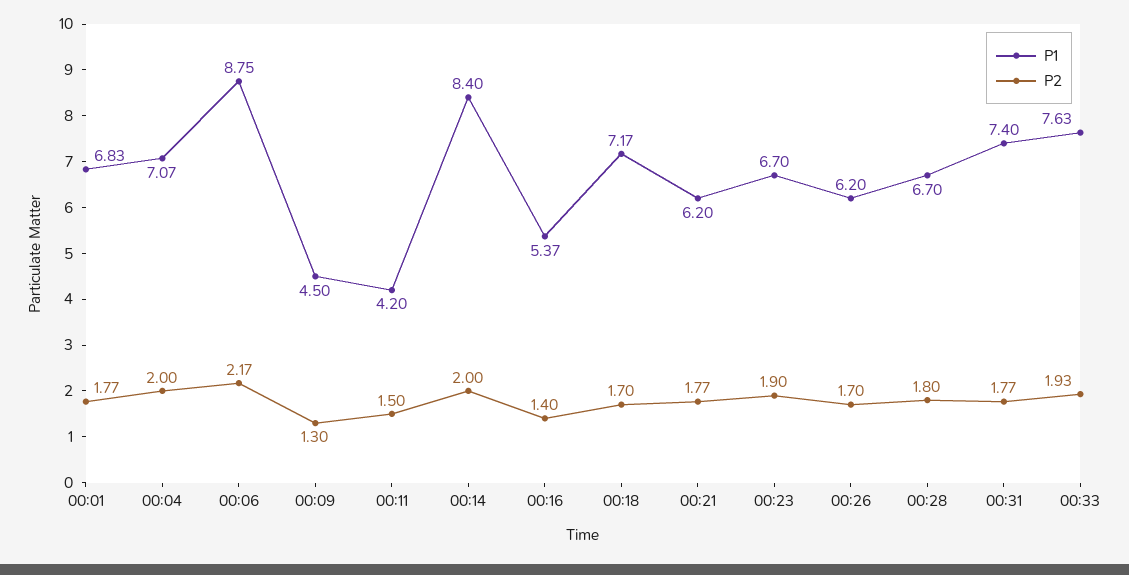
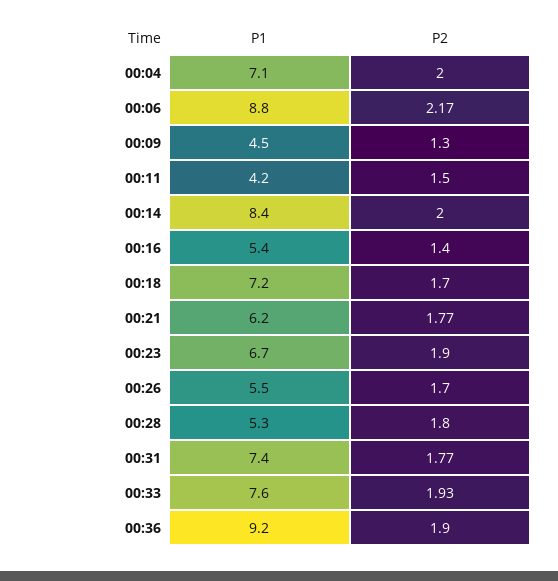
P1, 00:01: 6.83 -> none
P2, 00:01: 1.77 -> none
P1, 00:26: 6.2 -> 5.5
P1, 00:28: 6.7 -> 5.3
P1, 00:36: none -> 9.2
P2, 00:36: none -> 1.9

